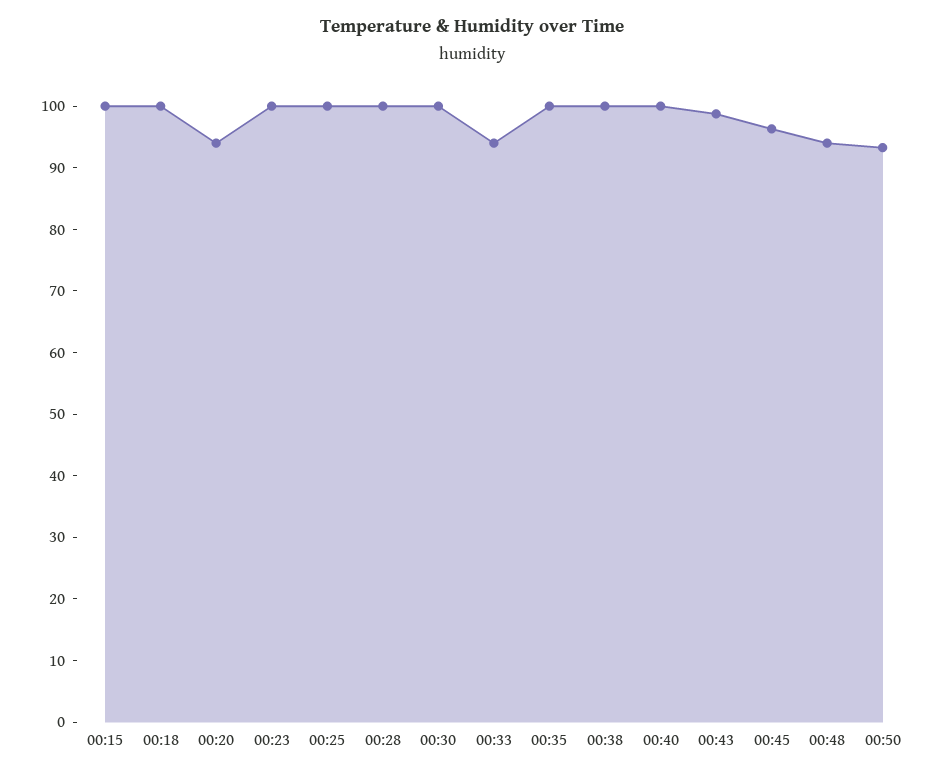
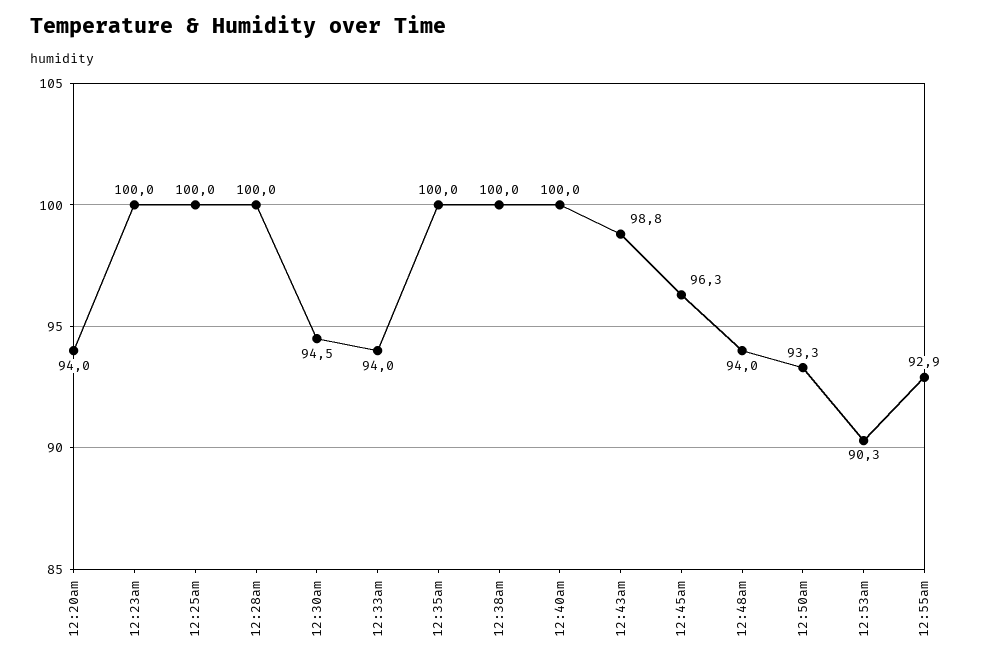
00:15: 100 -> none
00:18: 100 -> none
00:30: 100 -> 94.5
12:53am: none -> 90.3
12:55am: none -> 92.9

